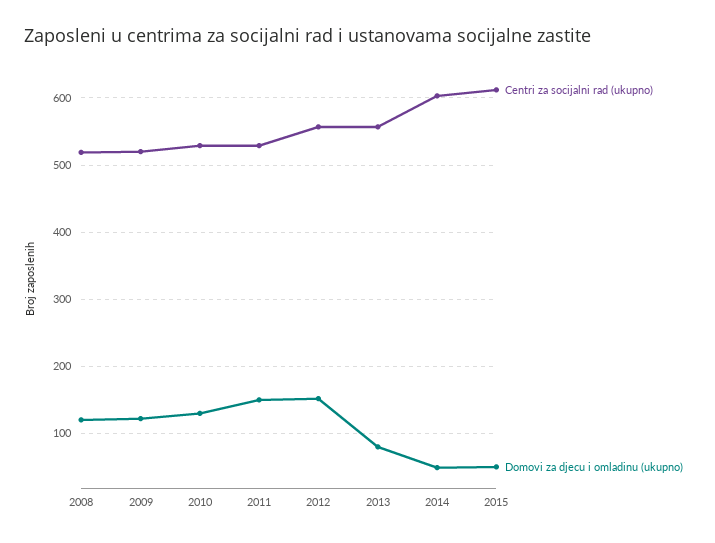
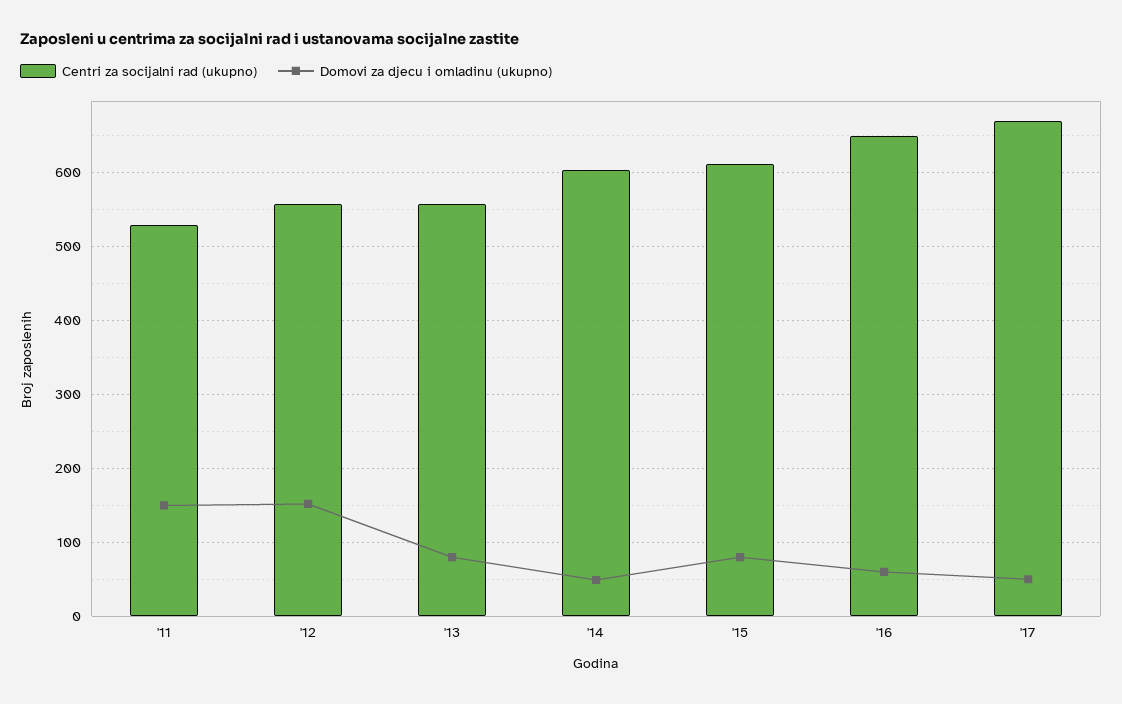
Centri za socijalni rad (ukupno), 2008: 520 -> none
Domovi za djecu i omladinu (ukupno), 2008: 120 -> none
Centri za socijalni rad (ukupno), 2009: 520 -> none
Domovi za djecu i omladinu (ukupno), 2009: 120 -> none
Centri za socijalni rad (ukupno), 2010: 530 -> none
Domovi za djecu i omladinu (ukupno), 2010: 130 -> none
Domovi za djecu i omladinu (ukupno), 2015: 50 -> 80
Centri za socijalni rad (ukupno), '16: none -> 650
Domovi za djecu i omladinu (ukupno), '16: none -> 60
Centri za socijalni rad (ukupno), '17: none -> 670
Domovi za djecu i omladinu (ukupno), '17: none -> 50

